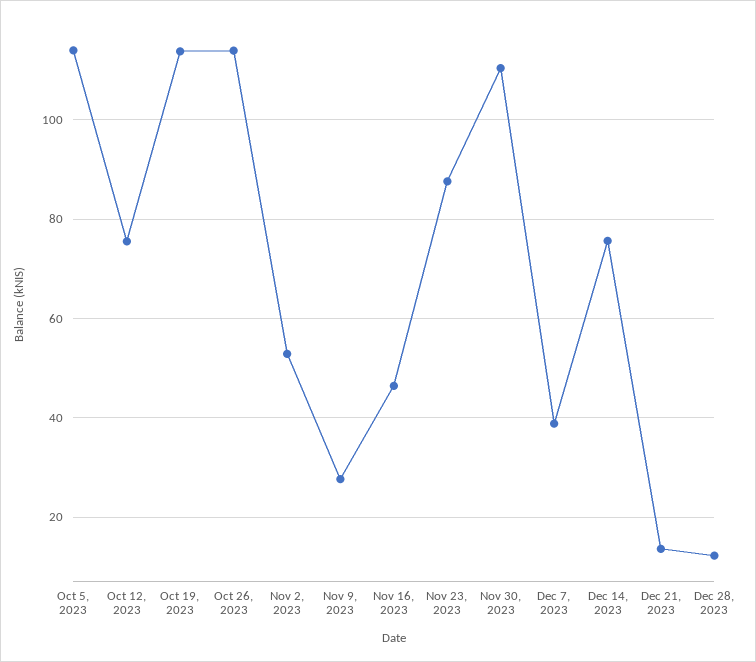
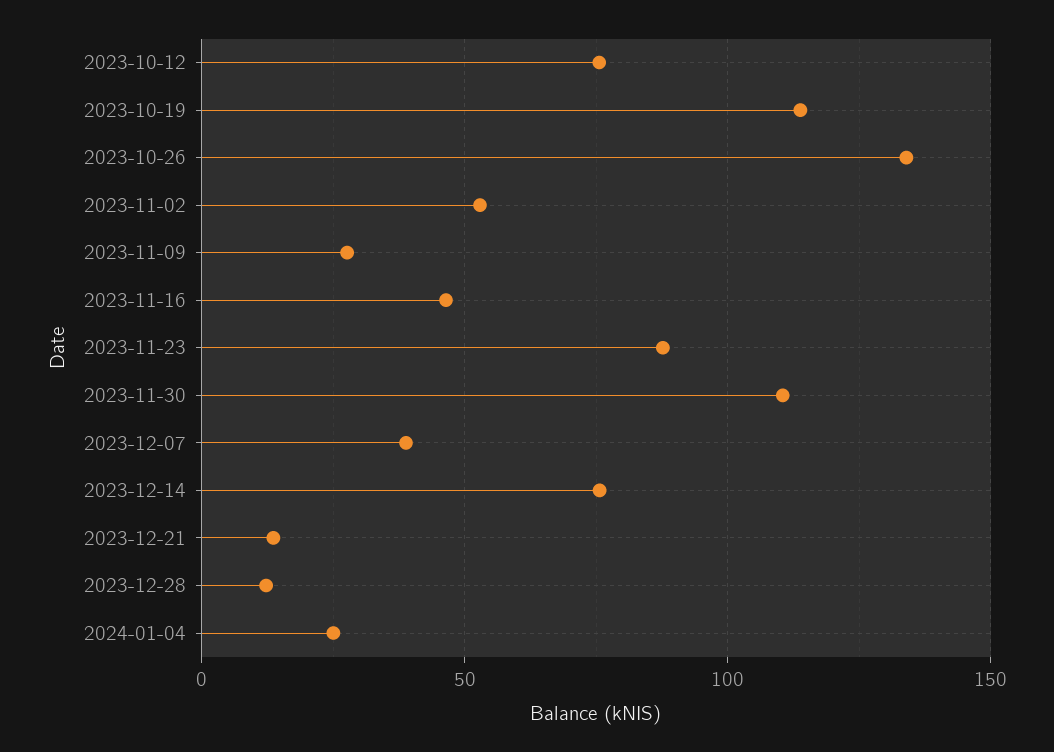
Oct 5, 2023: 114 -> none
Oct 26, 2023: 114 -> 135
2024-01-04: none -> 25

